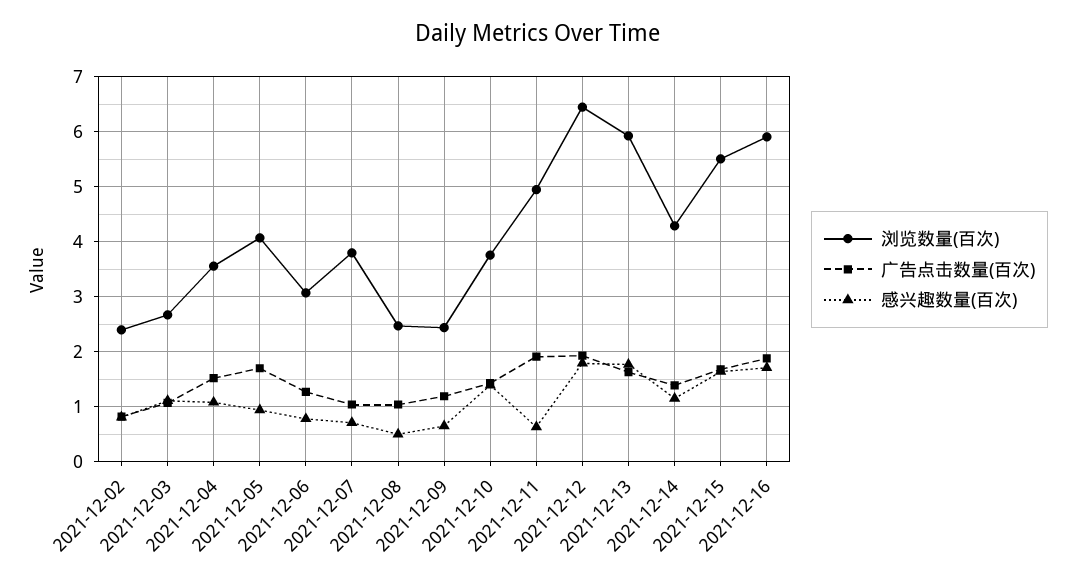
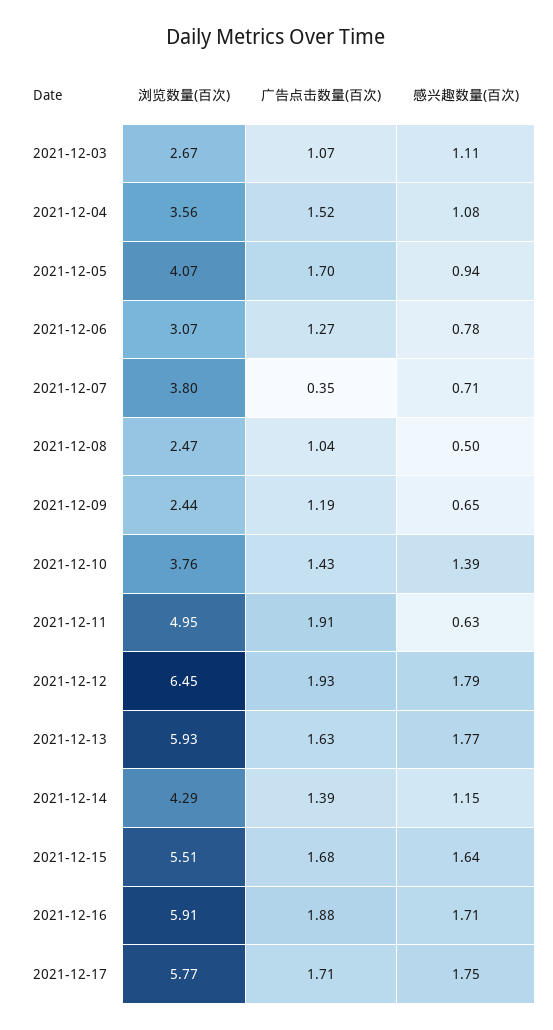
浏览数量(百次), 2021-12-02: 2.4 -> none
广告点击数量(百次), 2021-12-02: 0.8 -> none
感兴趣数量(百次), 2021-12-02: 0.8 -> none
广告点击数量(百次), 2021-12-07: 1 -> 0.35
浏览数量(百次), 2021-12-17: none -> 5.77
广告点击数量(百次), 2021-12-17: none -> 1.71
感兴趣数量(百次), 2021-12-17: none -> 1.75

